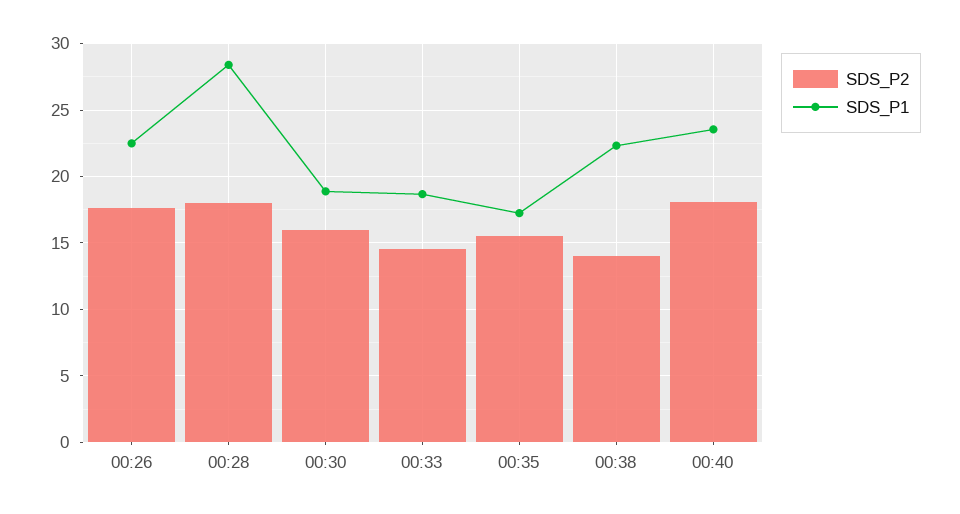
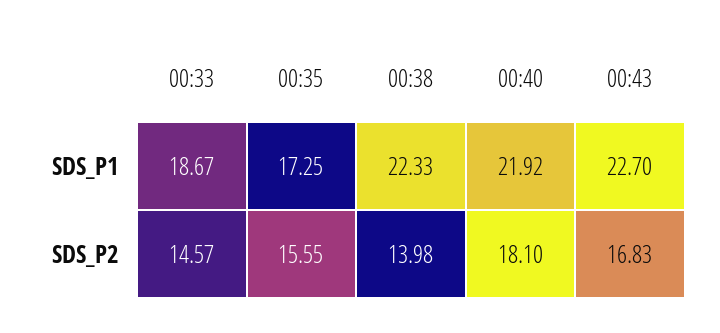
SDS_P2, 00:26: 17.5 -> none
SDS_P1, 00:26: 22.5 -> none
SDS_P2, 00:28: 18 -> none
SDS_P1, 00:28: 28.5 -> none
SDS_P2, 00:30: 16 -> none
SDS_P1, 00:30: 19 -> none
SDS_P1, 00:40: 23.5 -> 21.92
SDS_P1, 00:43: none -> 22.7
SDS_P2, 00:43: none -> 16.83

